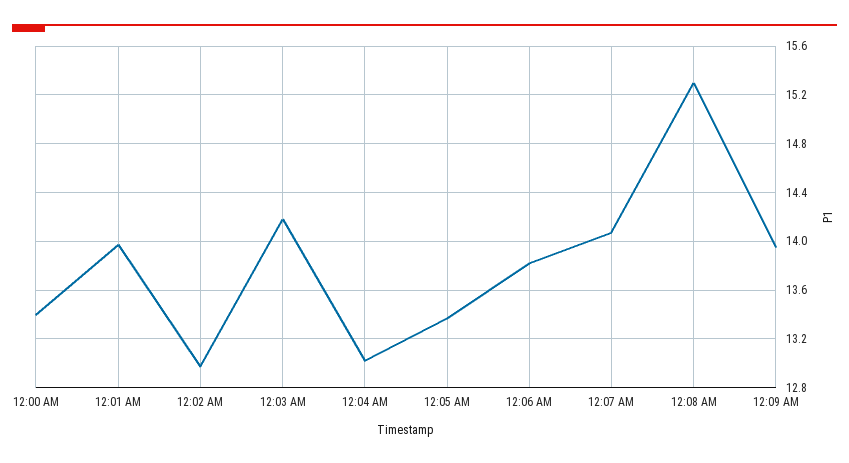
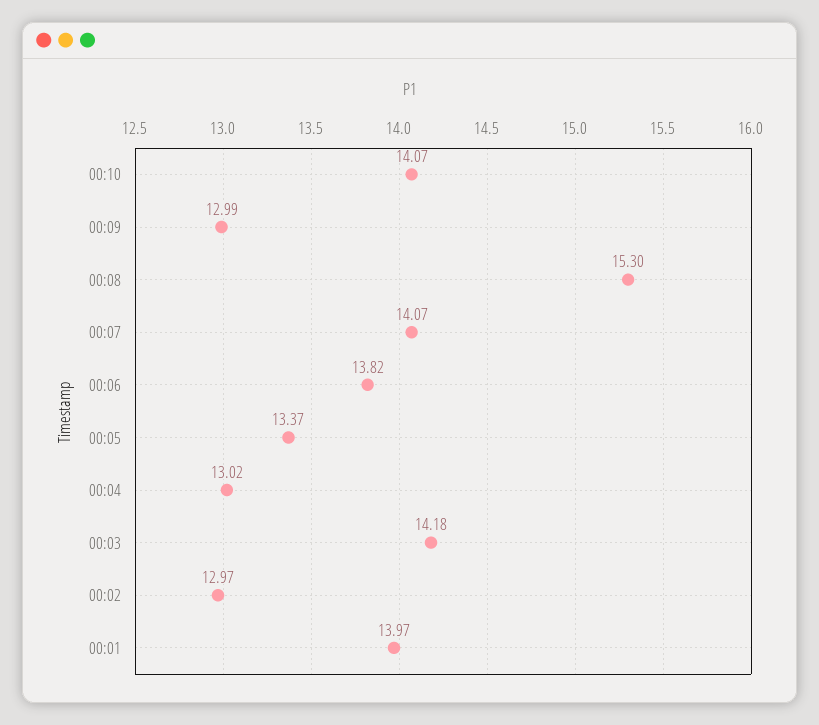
12:00 AM: 13.4 -> none
12:09 AM: 13.95 -> 12.99
00:10: none -> 14.07

